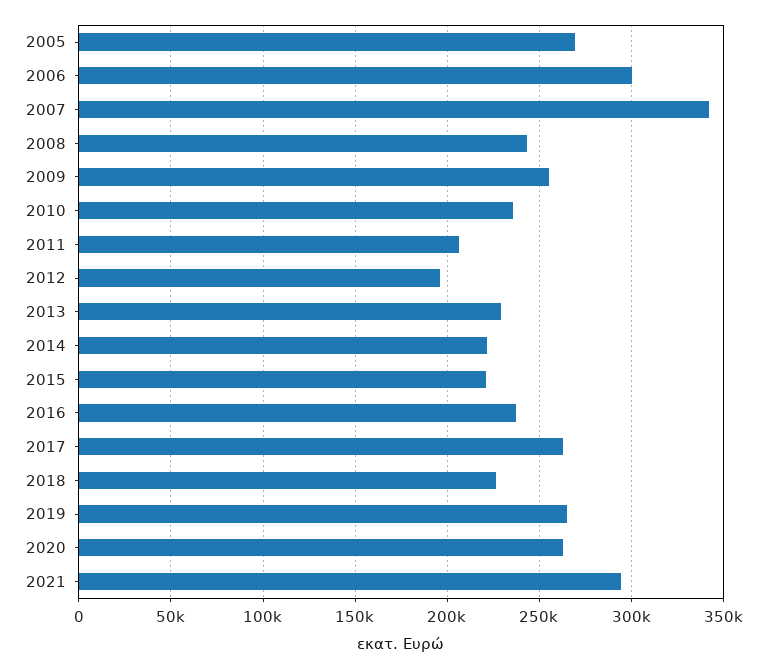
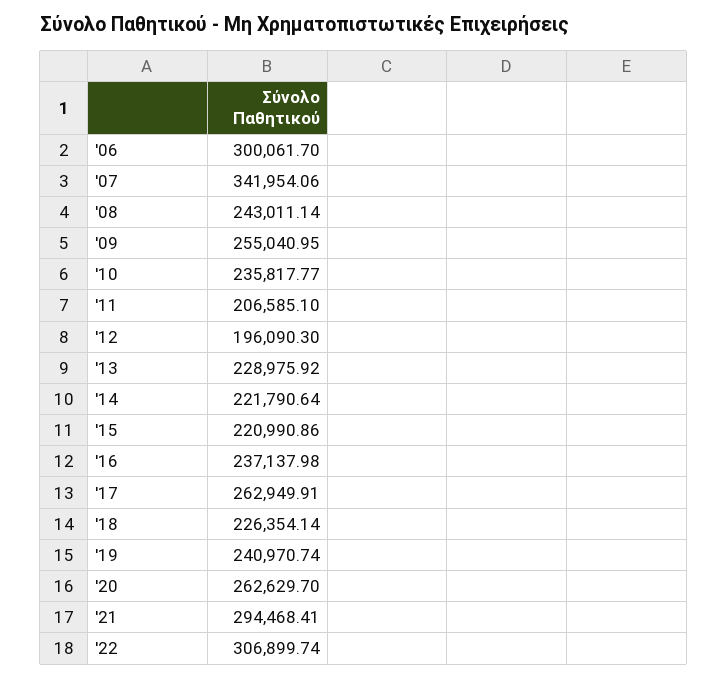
2005: 270000 -> none
2019: 265000 -> 240970.74
'22: none -> 306899.74

